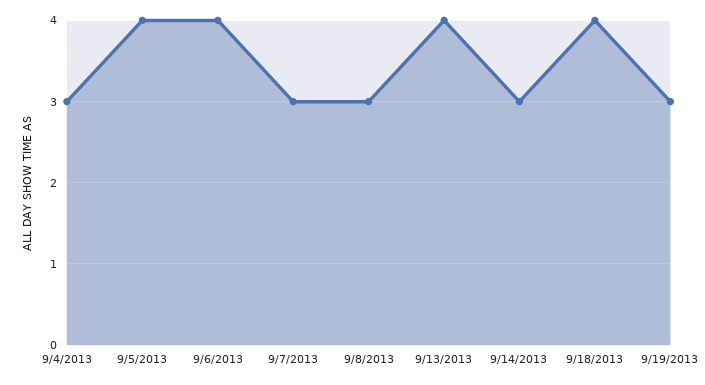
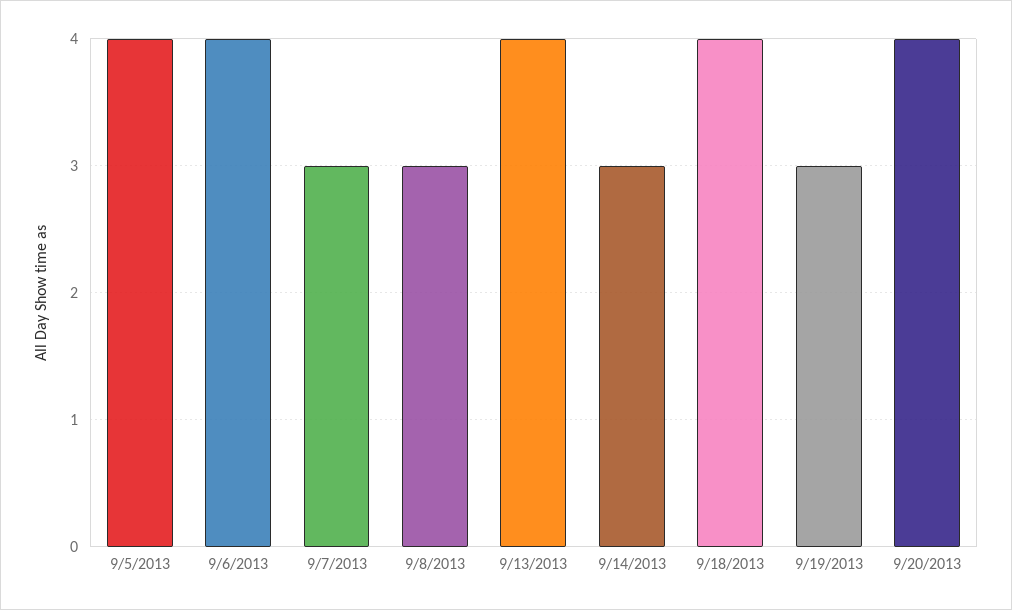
9/4/2013: 3 -> none
9/20/2013: none -> 4

